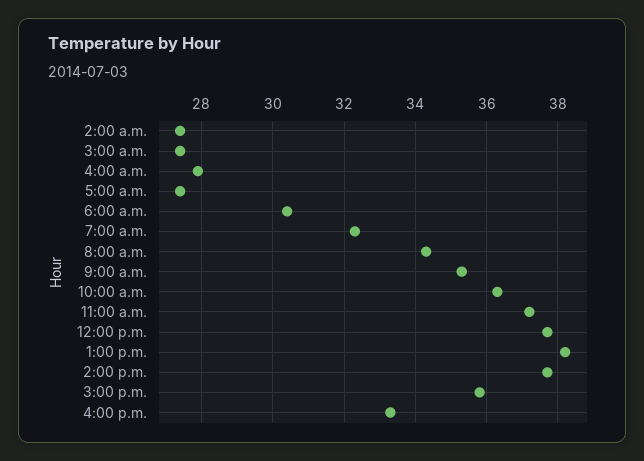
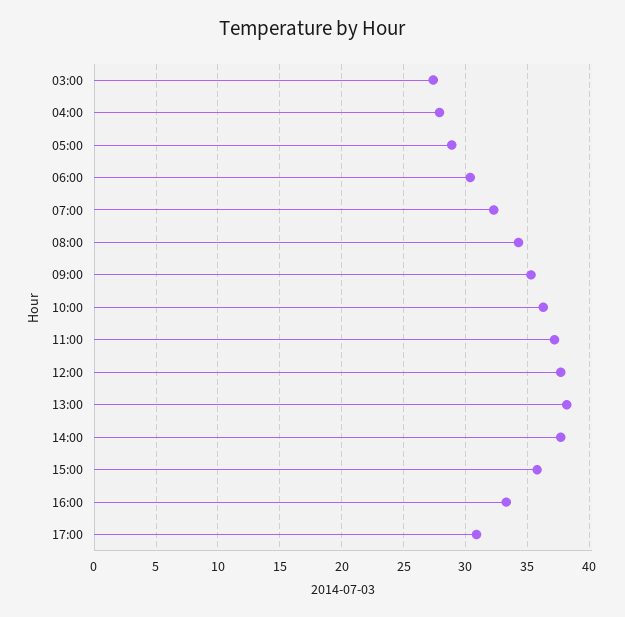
2:00 a.m.: 27.5 -> none
5:00 a.m.: 27.5 -> 29
17:00: none -> 31

